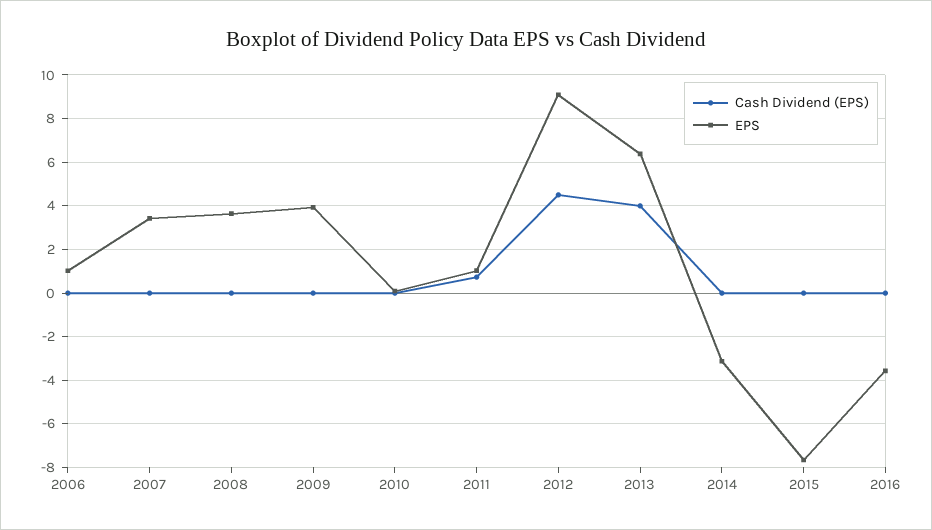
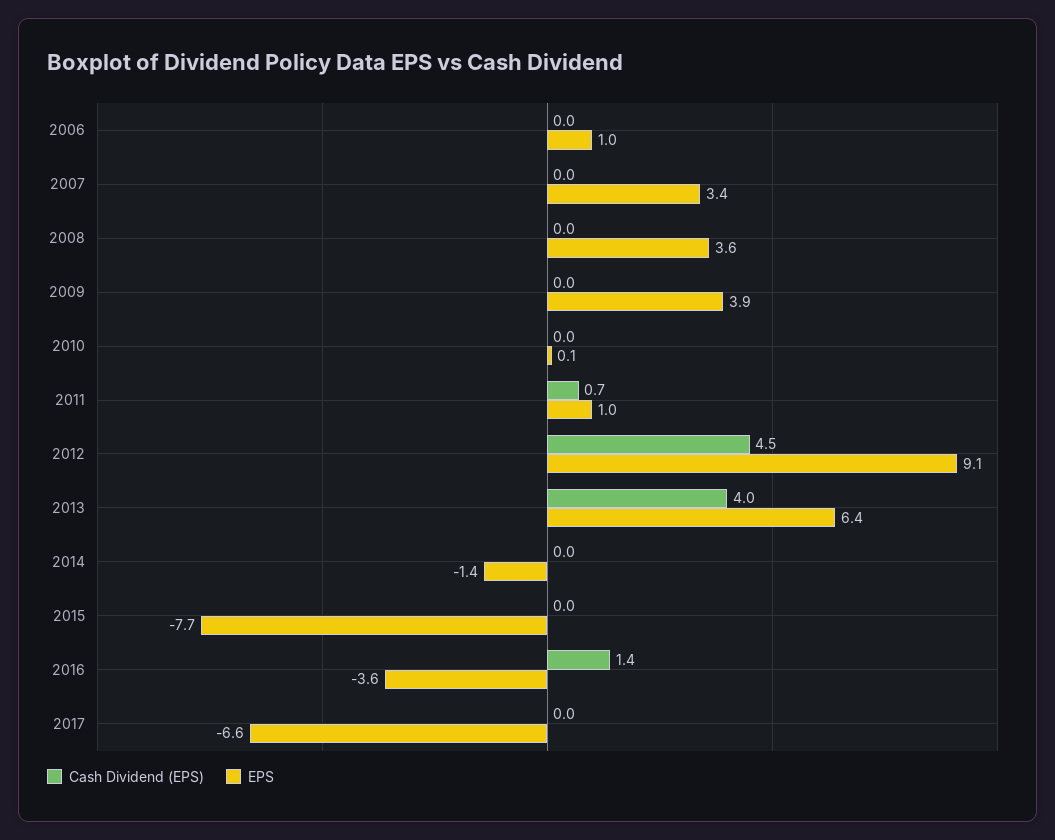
EPS, 2014: -3 -> -1.4
Cash Dividend (EPS), 2016: 0 -> 1.4
Cash Dividend (EPS), 2017: none -> 0
EPS, 2017: none -> -6.6

